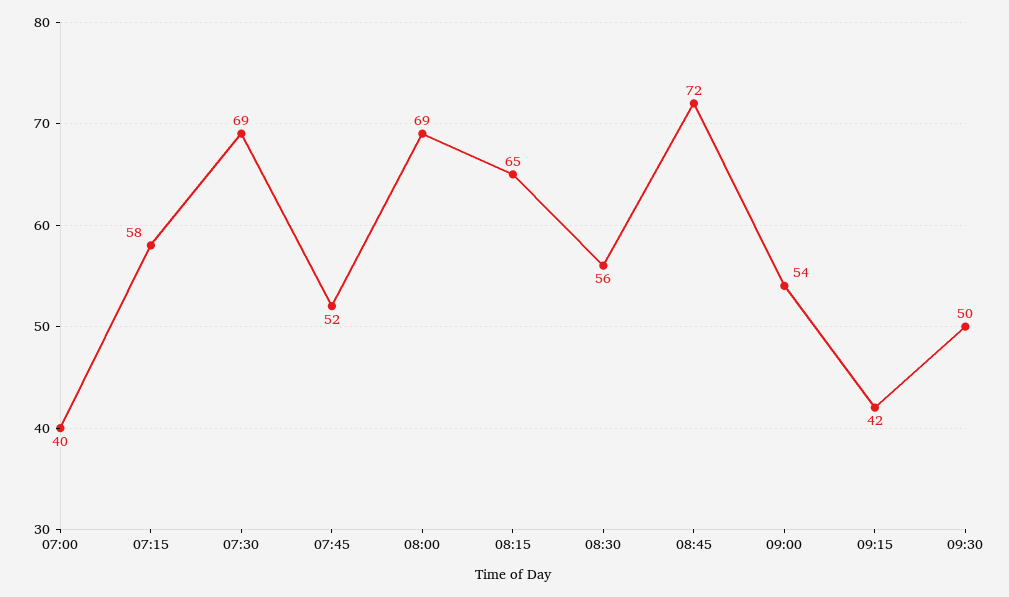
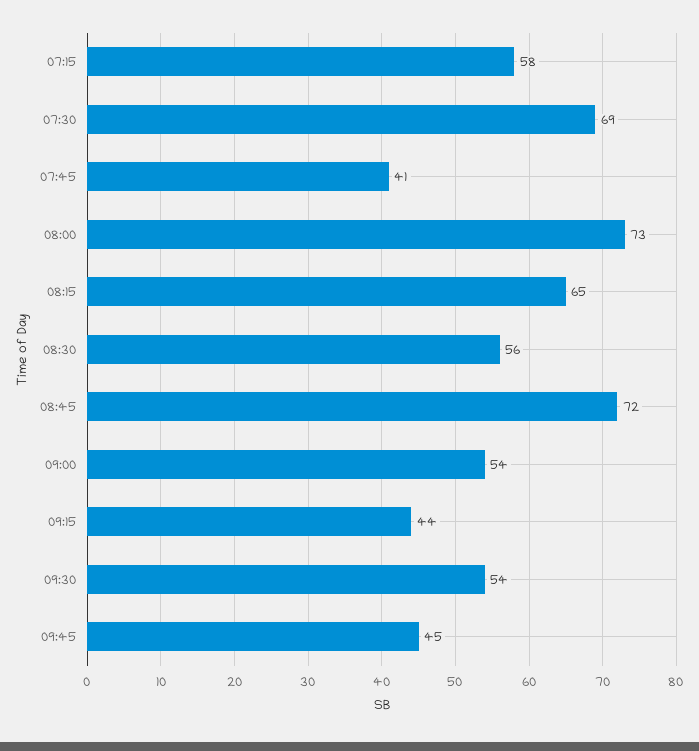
07:00: 40 -> none
07:45: 52 -> 41
08:00: 69 -> 73
09:15: 42 -> 44
09:30: 50 -> 54
09:45: none -> 45

